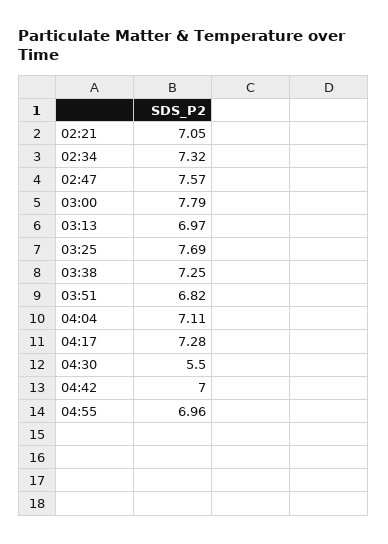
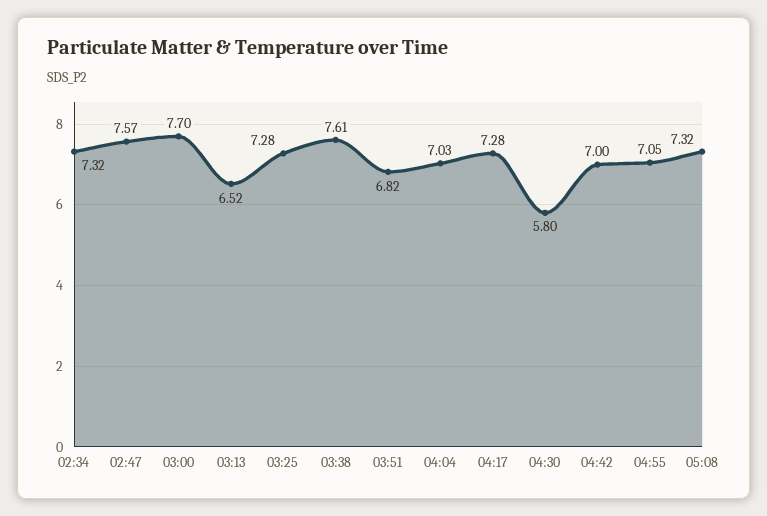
02:21: 7.05 -> none
03:00: 7.79 -> 7.7
03:13: 6.97 -> 6.52
03:25: 7.69 -> 7.28
03:38: 7.25 -> 7.61
04:04: 7.11 -> 7.03
04:30: 5.5 -> 5.8
04:55: 6.96 -> 7.05
05:08: none -> 7.32

